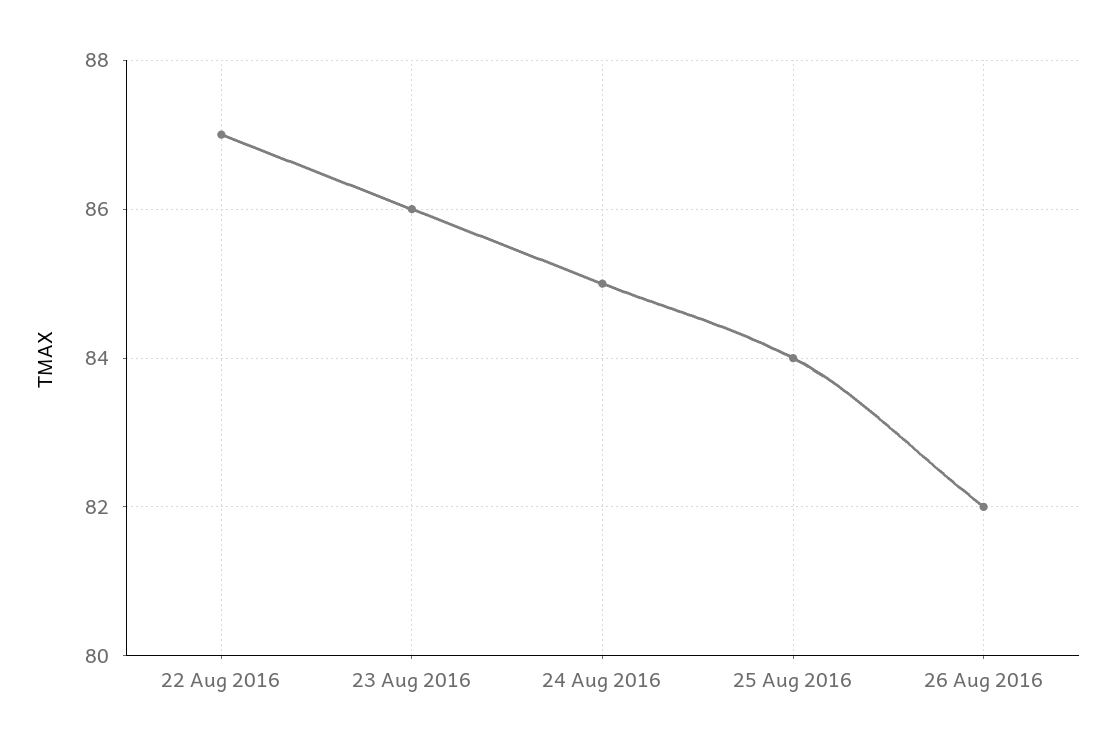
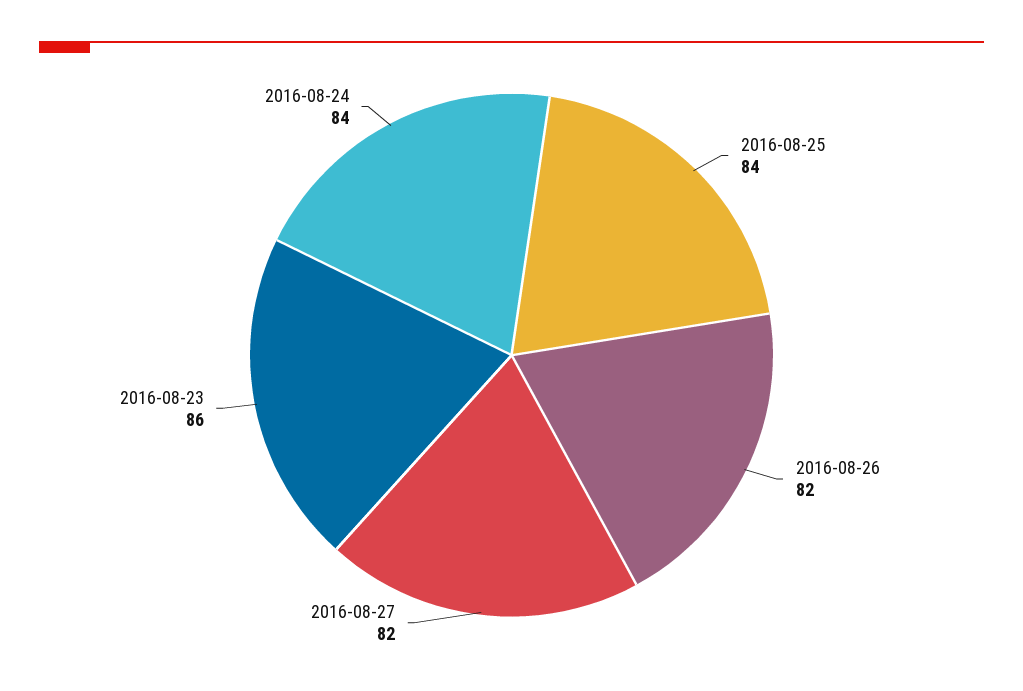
22 Aug 2016: 87 -> none
24 Aug 2016: 85 -> 84
2016-08-27: none -> 82

